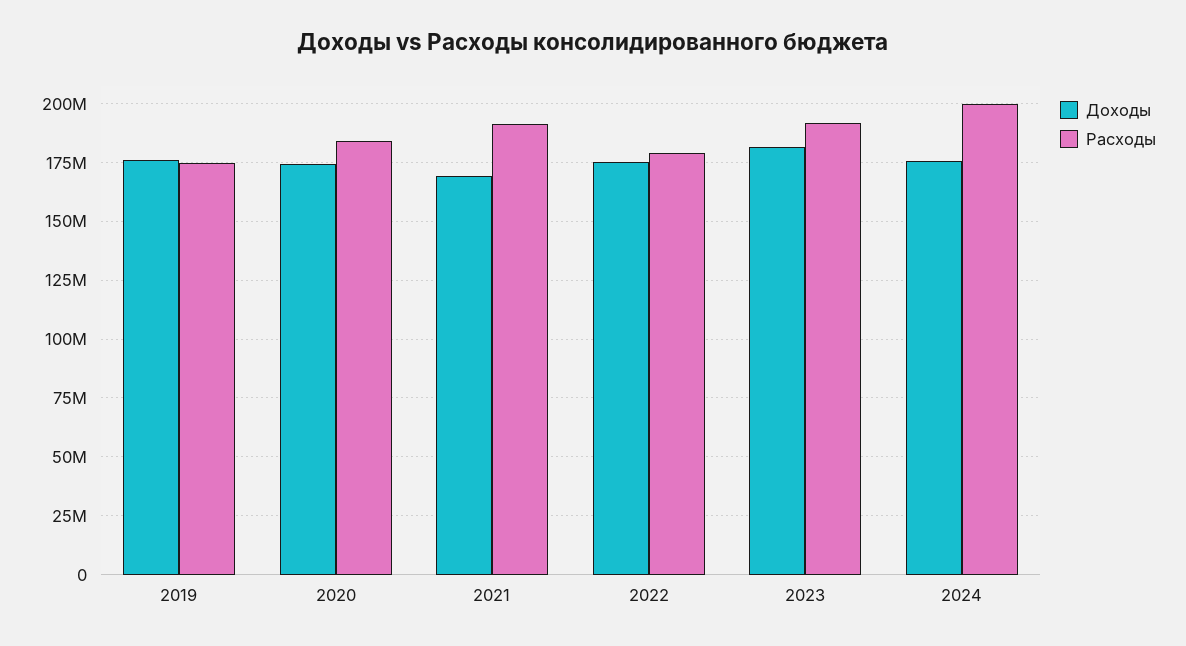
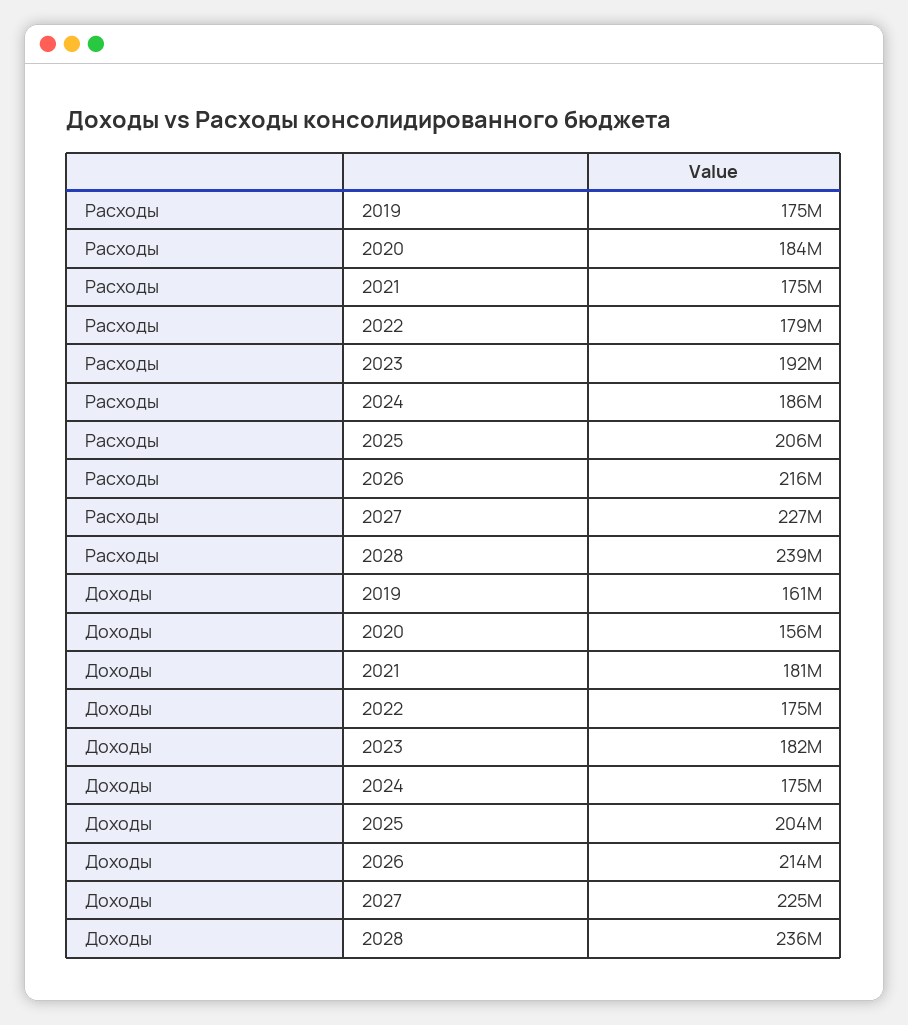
Доходы, 2019: 175000000 -> 161000000
Доходы, 2020: 175000000 -> 156000000
Доходы, 2021: 170000000 -> 181000000
Расходы, 2021: 190000000 -> 175000000
Расходы, 2024: 200000000 -> 186000000
Расходы, 2025: none -> 206000000
Расходы, 2026: none -> 216000000
Расходы, 2027: none -> 227000000
Расходы, 2028: none -> 239000000
Доходы, 2025: none -> 204000000
Доходы, 2026: none -> 214000000
Доходы, 2027: none -> 225000000
Доходы, 2028: none -> 236000000

